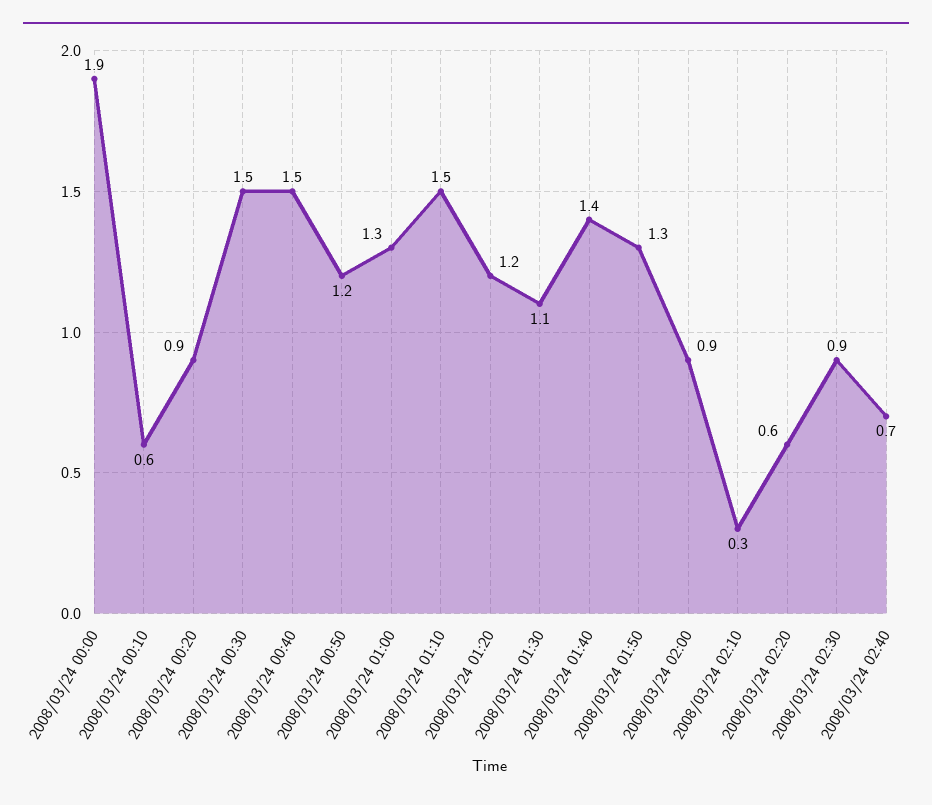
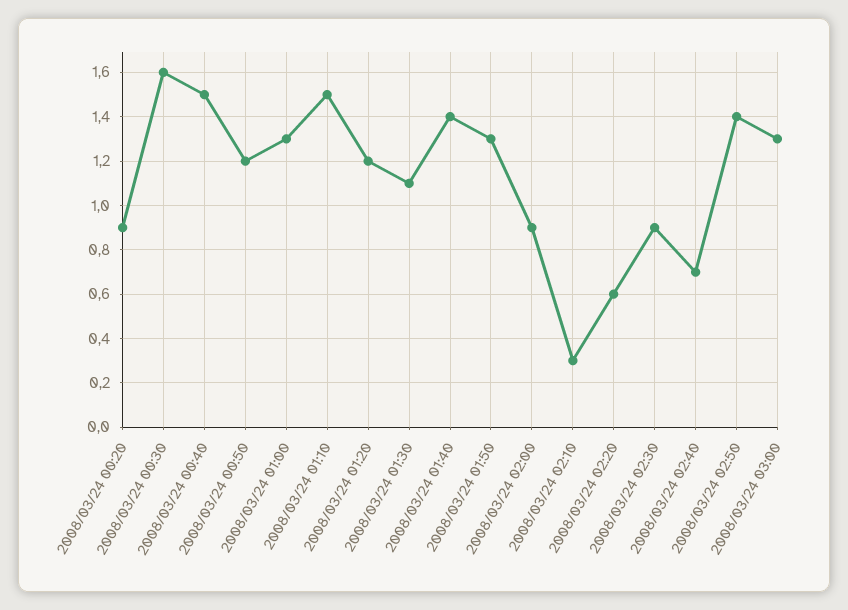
2008/03/24 00:00: 1.9 -> none
2008/03/24 00:10: 0.6 -> none
2008/03/24 00:30: 1.5 -> 1.6
2008/03/24 02:50: none -> 1.4
2008/03/24 03:00: none -> 1.3

